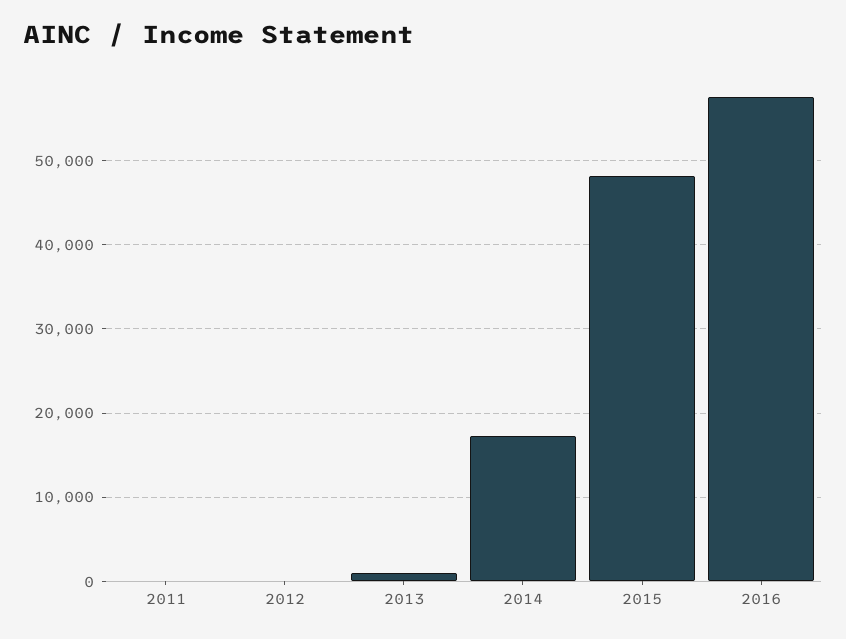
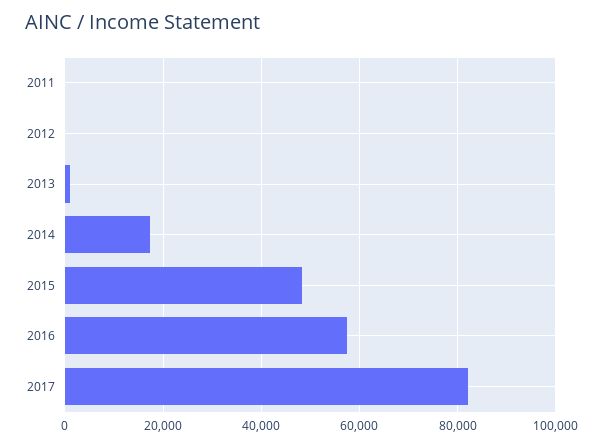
2017: none -> 82000

